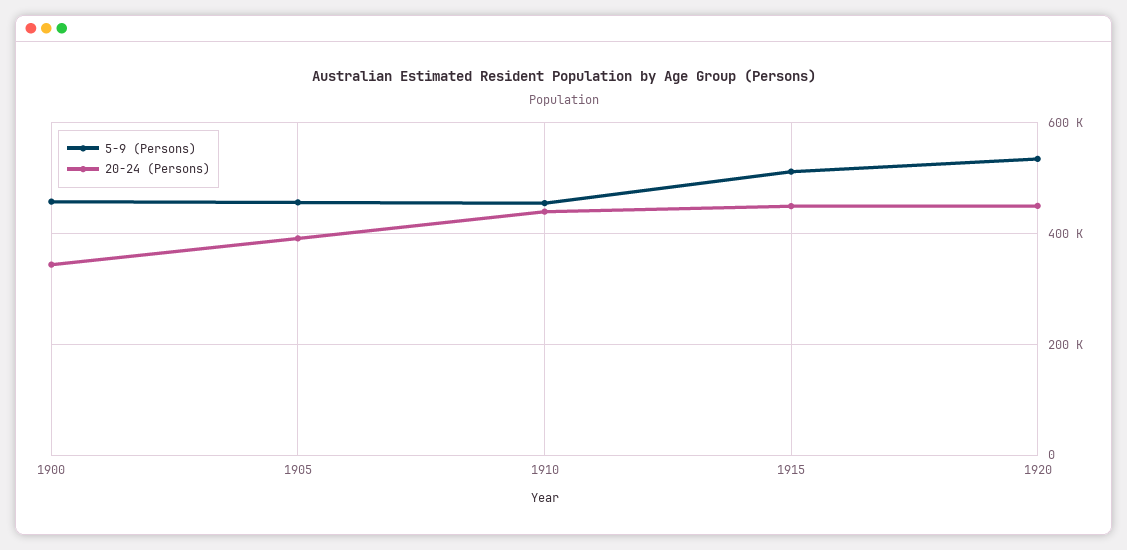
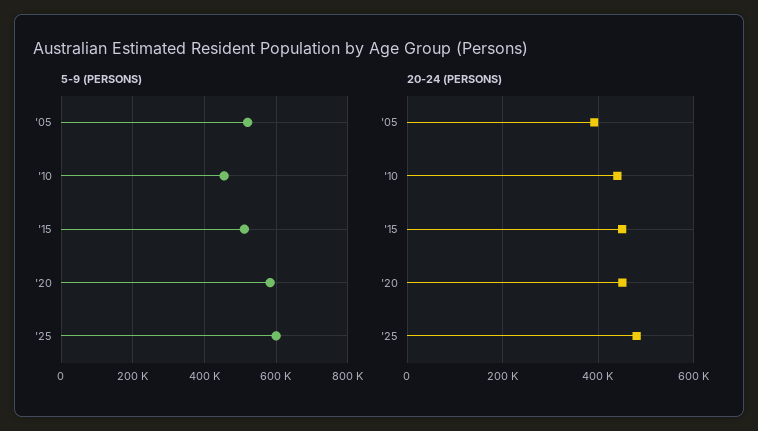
5-9 (Persons), 1900: 460000 -> none
20-24 (Persons), 1900: 340000 -> none
5-9 (Persons), 1905: 460000 -> 520000
5-9 (Persons), 1920: 540000 -> 580000
5-9 (Persons), '25: none -> 600000
20-24 (Persons), '25: none -> 480000

